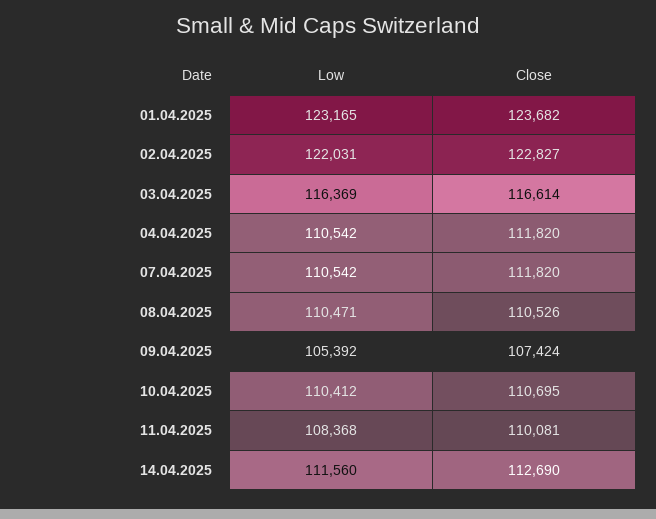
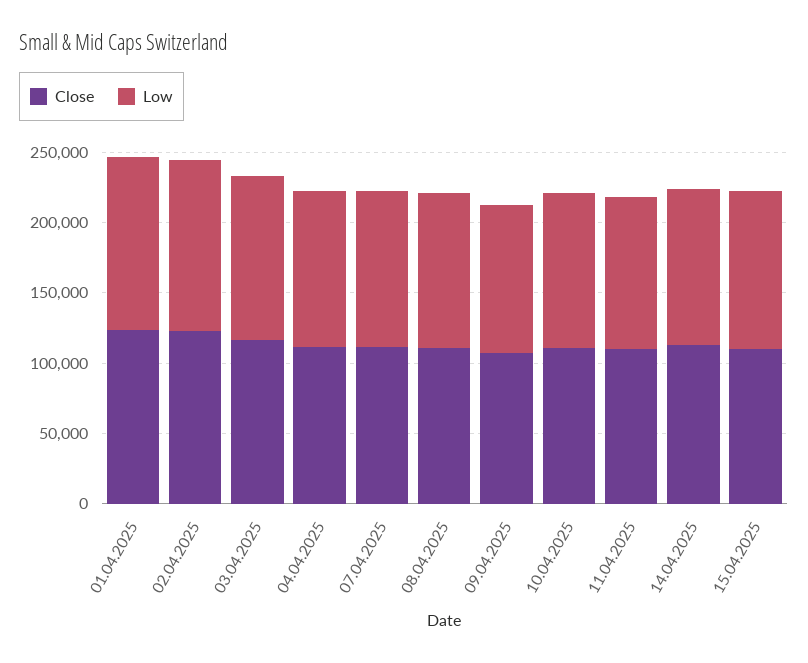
Close, 15.04.2025: none -> 110000
Low, 15.04.2025: none -> 110000

